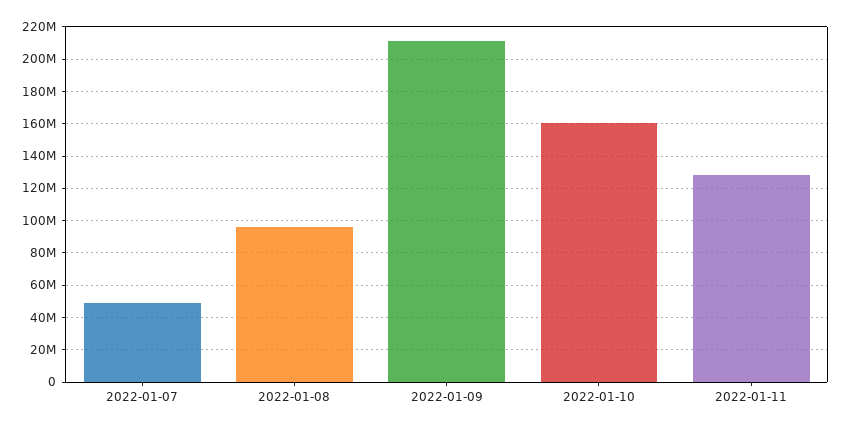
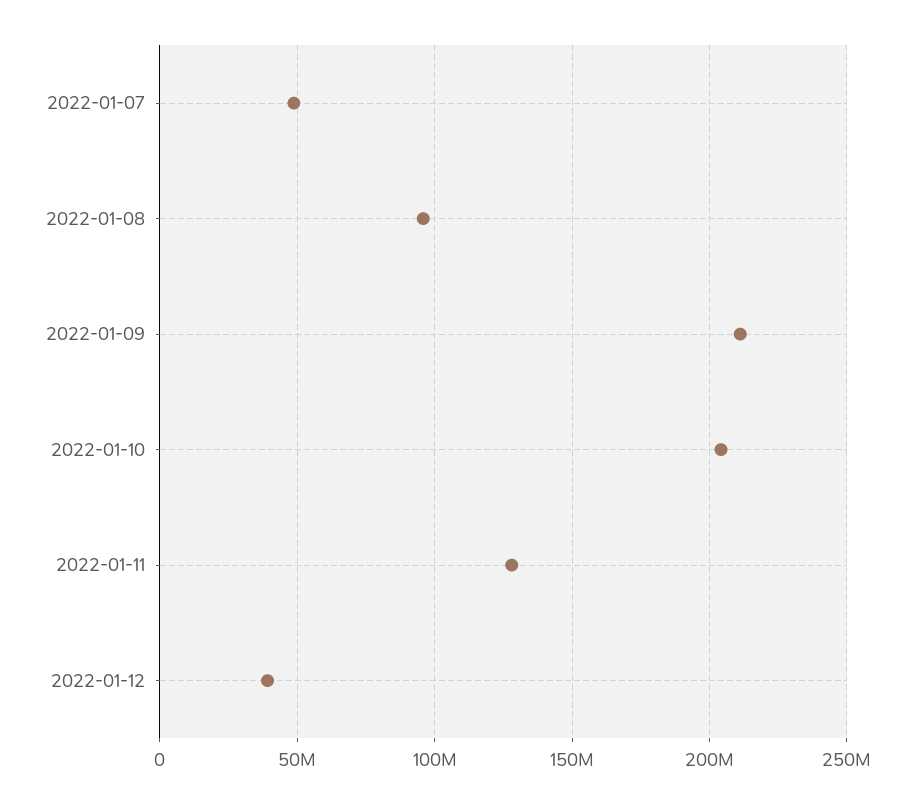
2022-01-10: 160000000 -> 205000000
2022-01-12: none -> 40000000

